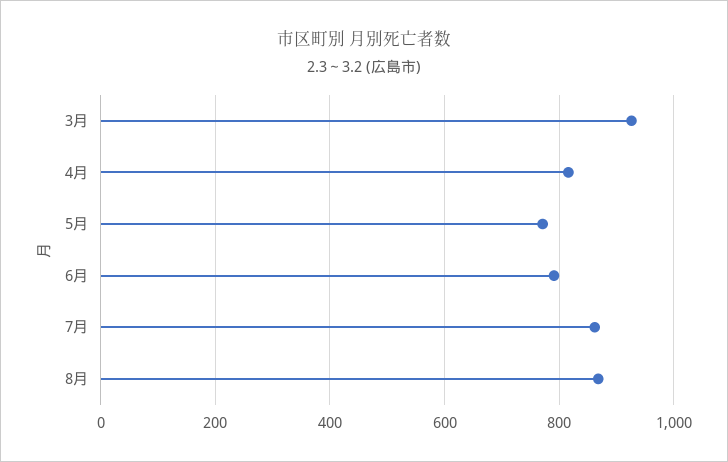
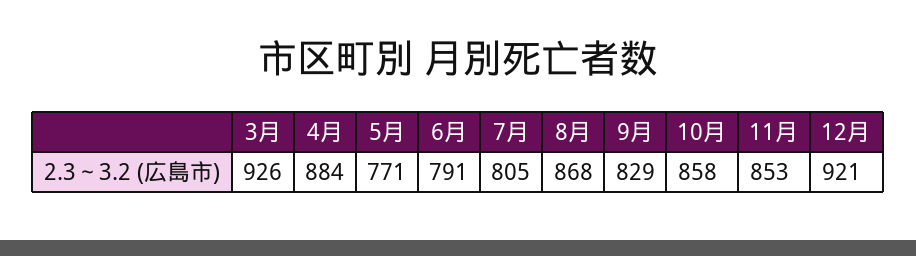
4月: 820 -> 884
7月: 860 -> 805
9月: none -> 829
10月: none -> 858
11月: none -> 853
12月: none -> 921

